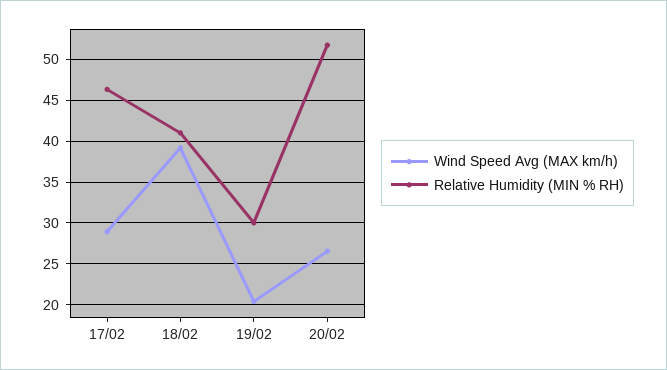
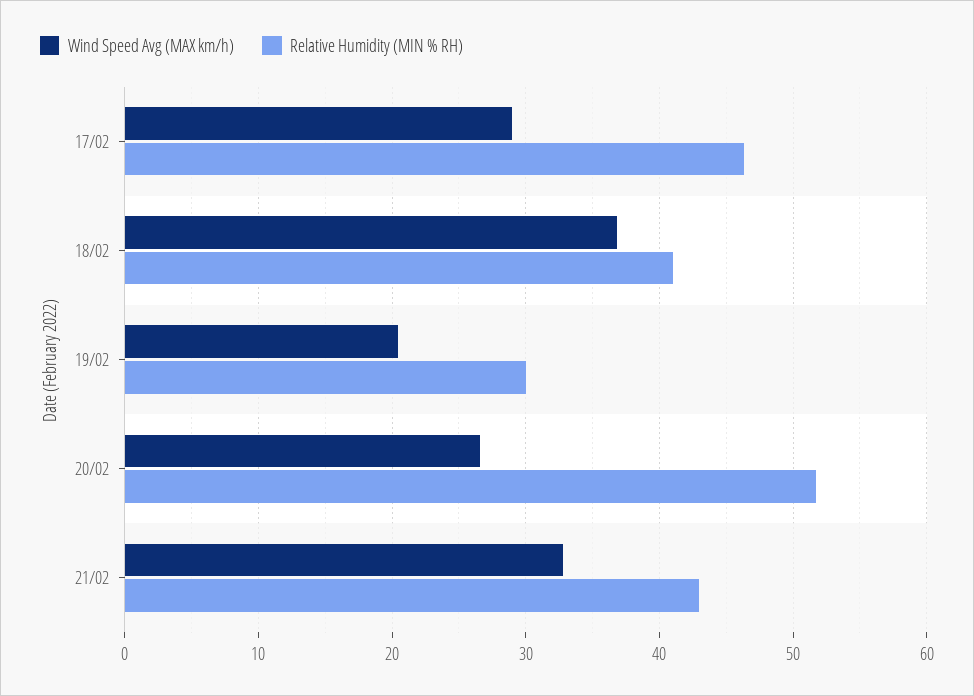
Wind Speed Avg (MAX km/h), 18/02: 39 -> 37
Wind Speed Avg (MAX km/h), 21/02: none -> 33
Relative Humidity (MIN % RH), 21/02: none -> 43

